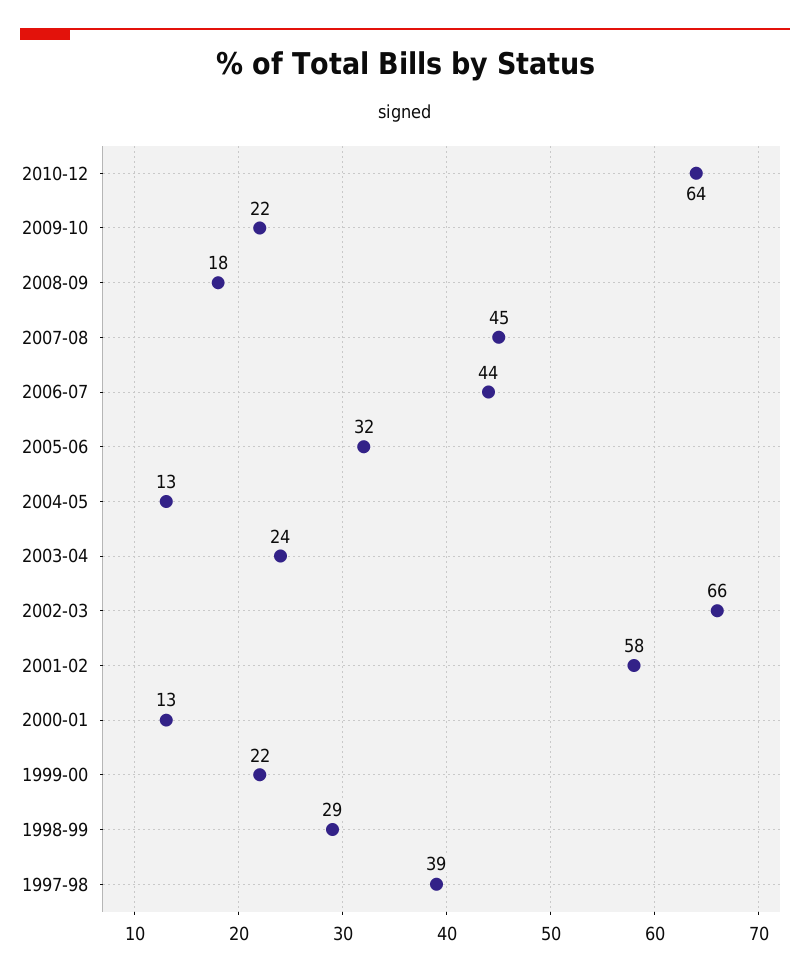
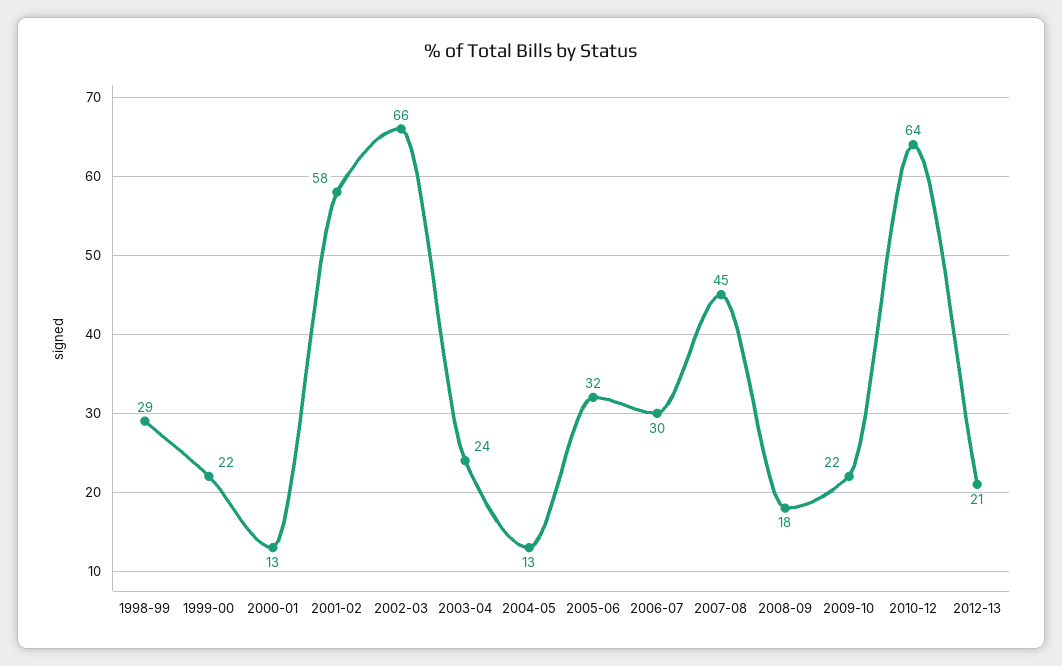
2006-07: 44 -> 30
1997-98: 39 -> none
2012-13: none -> 21

